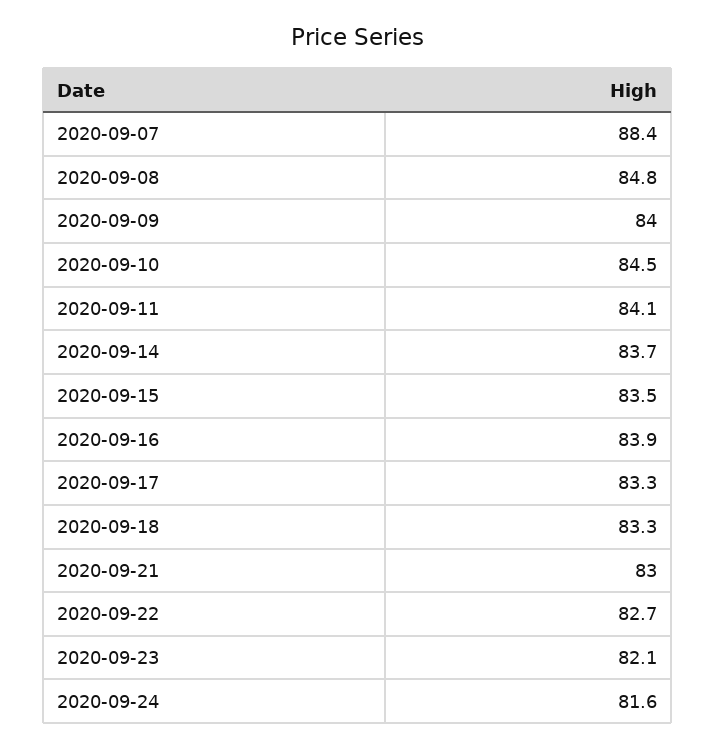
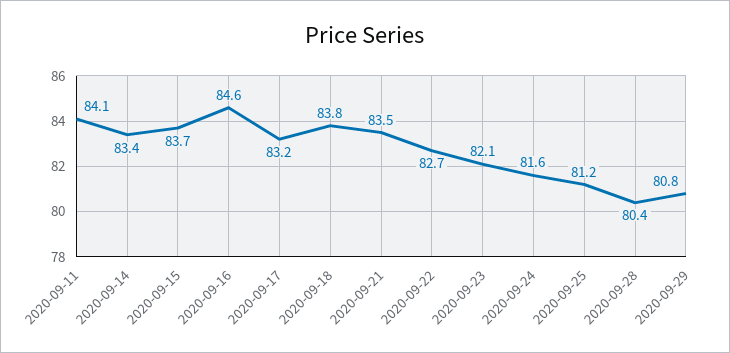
2020-09-07: 88.4 -> none
2020-09-08: 84.8 -> none
2020-09-09: 84 -> none
2020-09-10: 84.5 -> none
2020-09-14: 83.7 -> 83.4
2020-09-15: 83.5 -> 83.7
2020-09-16: 83.9 -> 84.6
2020-09-17: 83.3 -> 83.2
2020-09-18: 83.3 -> 83.8
2020-09-21: 83 -> 83.5
2020-09-25: none -> 81.2
2020-09-28: none -> 80.4
2020-09-29: none -> 80.8

